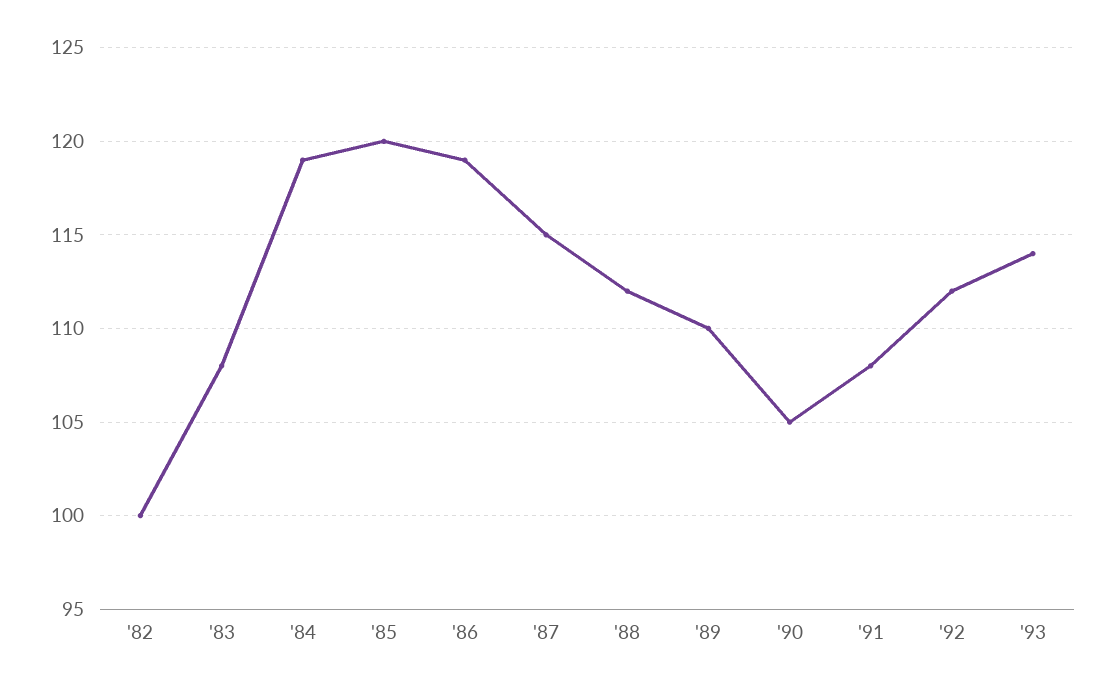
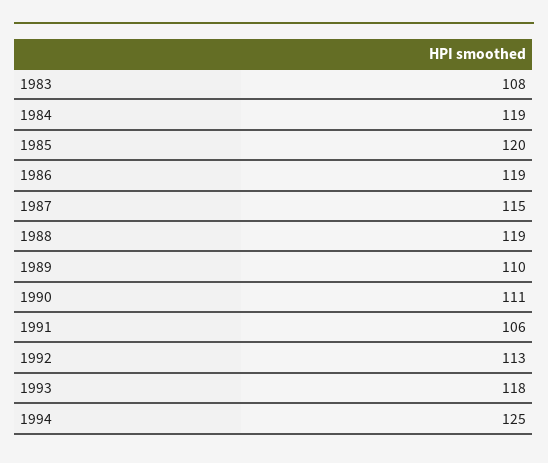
'82: 100 -> none
'88: 112 -> 119
'90: 105 -> 111
'91: 108 -> 106
'92: 112 -> 113
'93: 114 -> 118
1994: none -> 125

